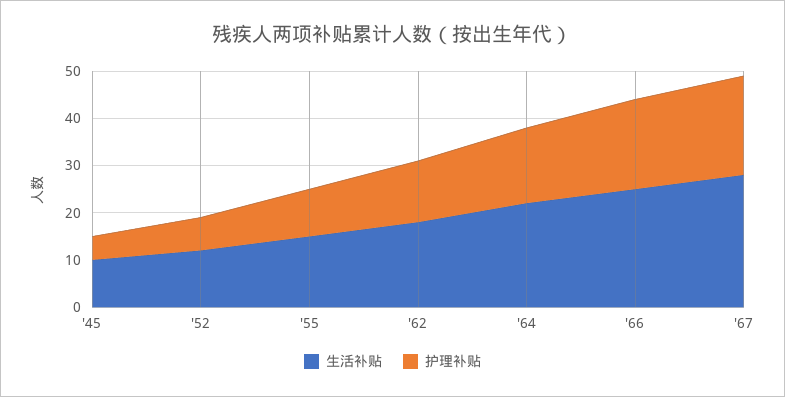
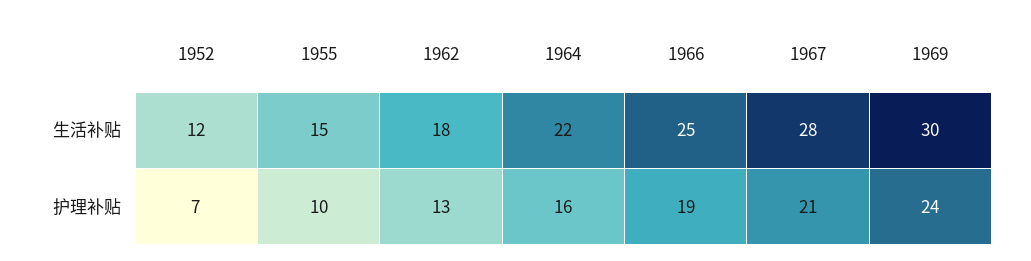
生活补贴, '45: 10 -> none
护理补贴, '45: 5 -> none
生活补贴, 1969: none -> 30
护理补贴, 1969: none -> 24

